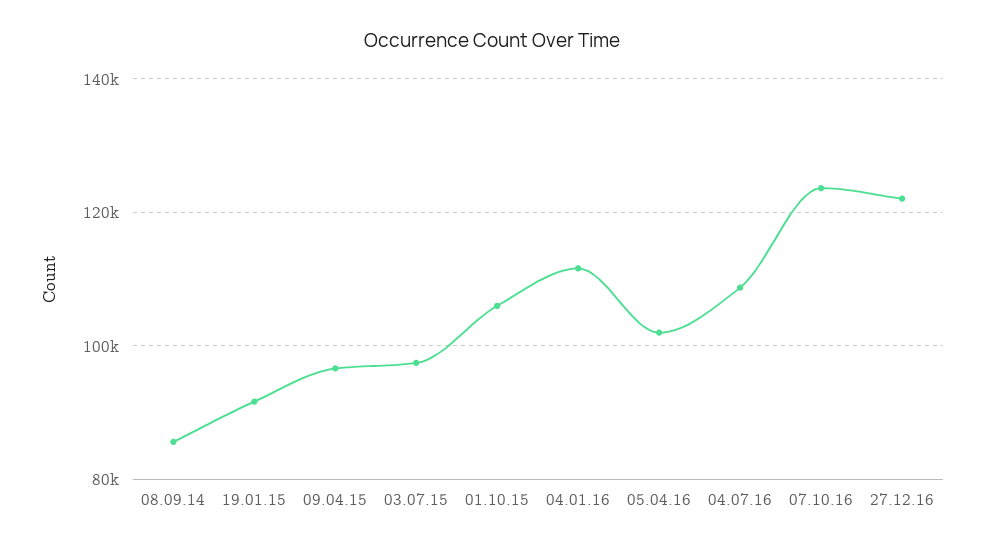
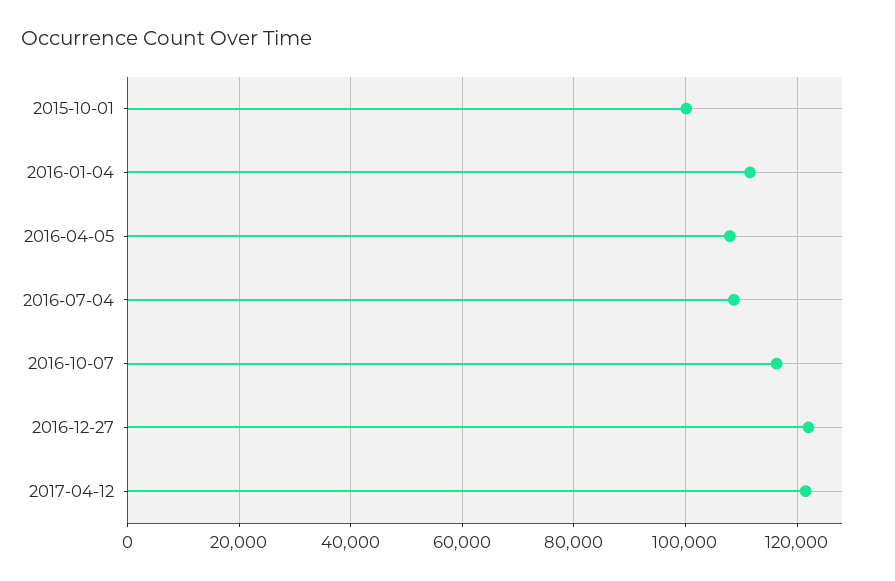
08.09.14: 86000 -> none
19.01.15: 92000 -> none
09.04.15: 96000 -> none
03.07.15: 98000 -> none
01.10.15: 106000 -> 100000
05.04.16: 102000 -> 108000
07.10.16: 124000 -> 116000
2017-04-12: none -> 122000

